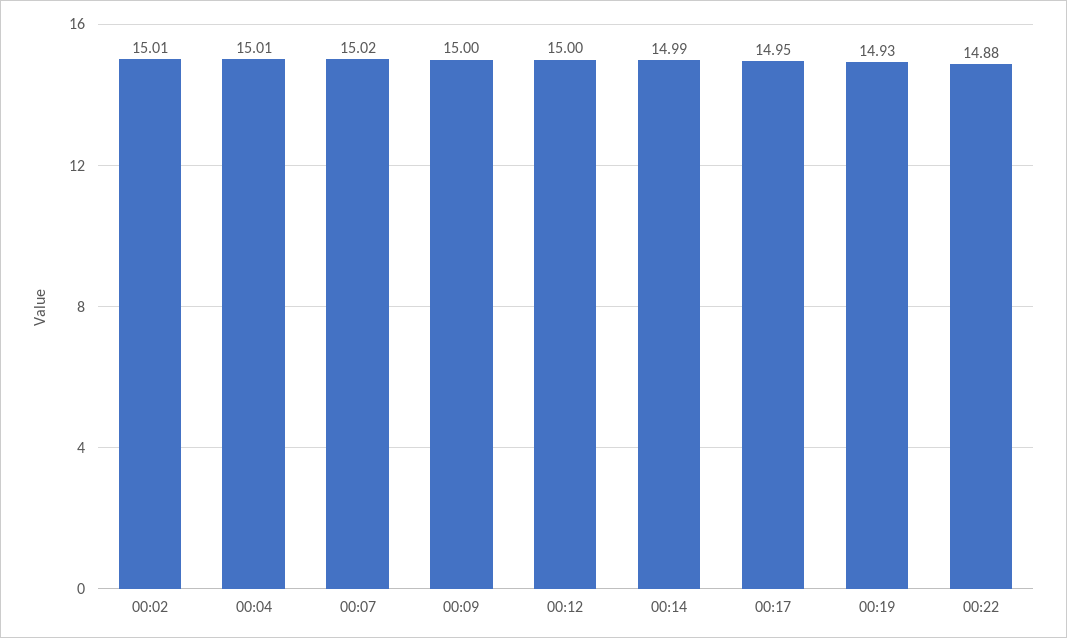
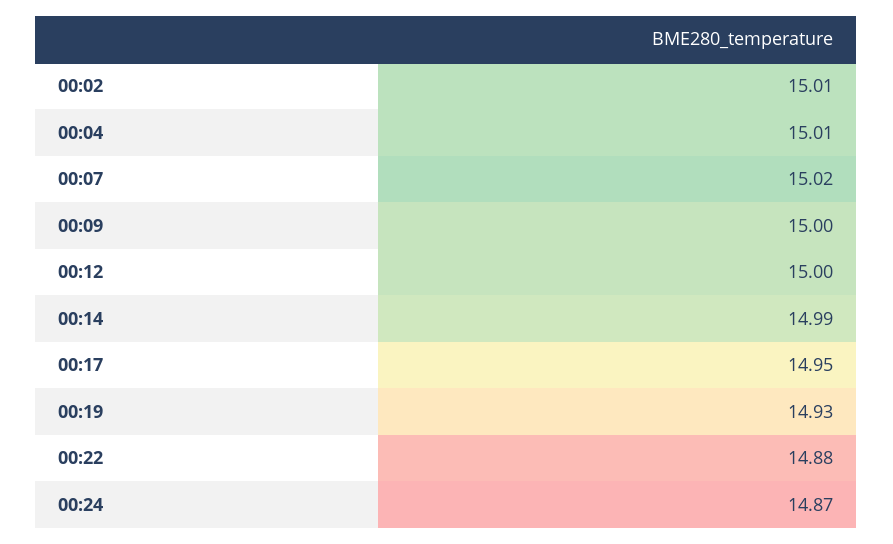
00:24: none -> 14.87

